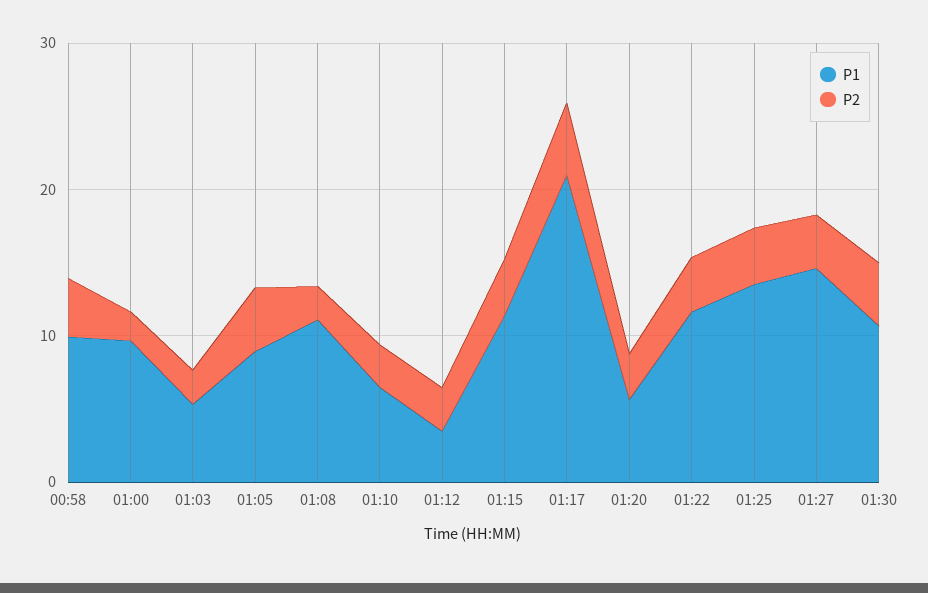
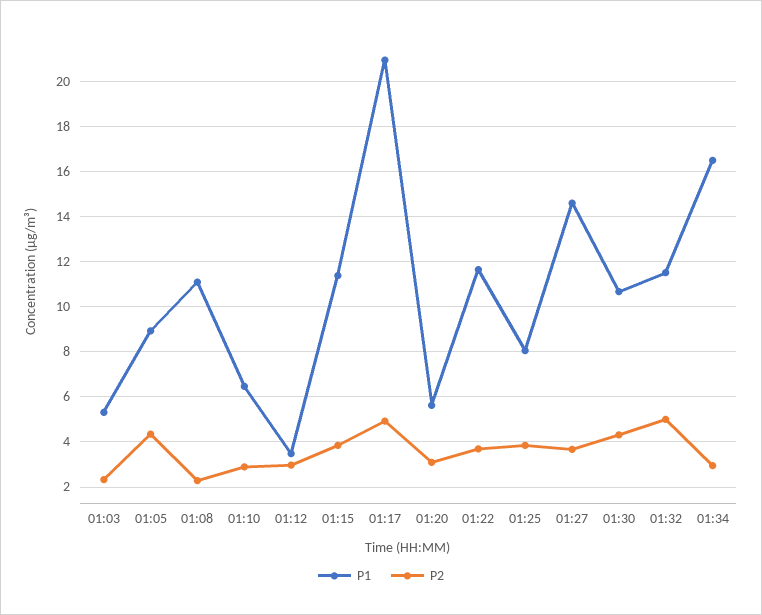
P1, 00:58: 10 -> none
P2, 00:58: 4 -> none
P1, 01:00: 10 -> none
P2, 01:00: 2 -> none
P1, 01:25: 14 -> 8
P1, 01:32: none -> 11.5
P2, 01:32: none -> 5
P1, 01:34: none -> 16.5
P2, 01:34: none -> 3

